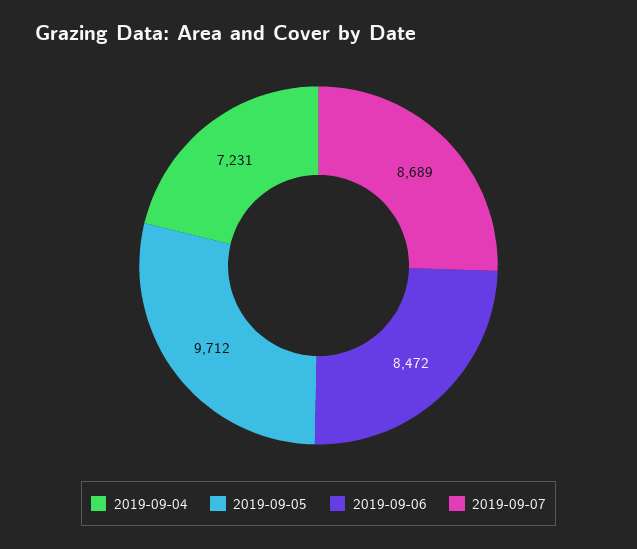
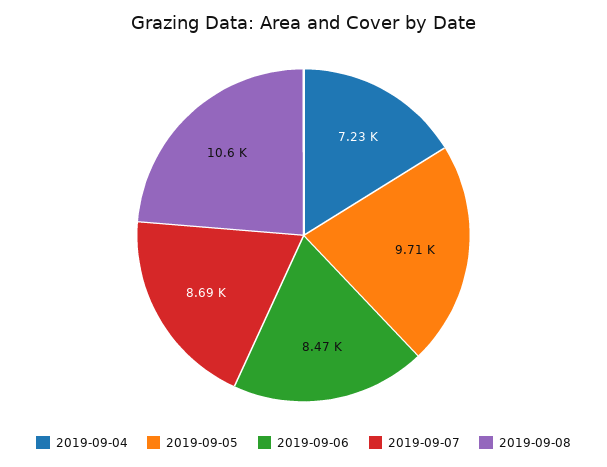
2019-09-08: none -> 10600

